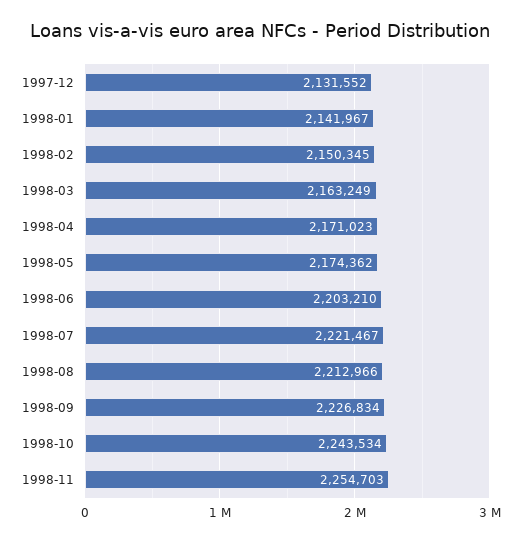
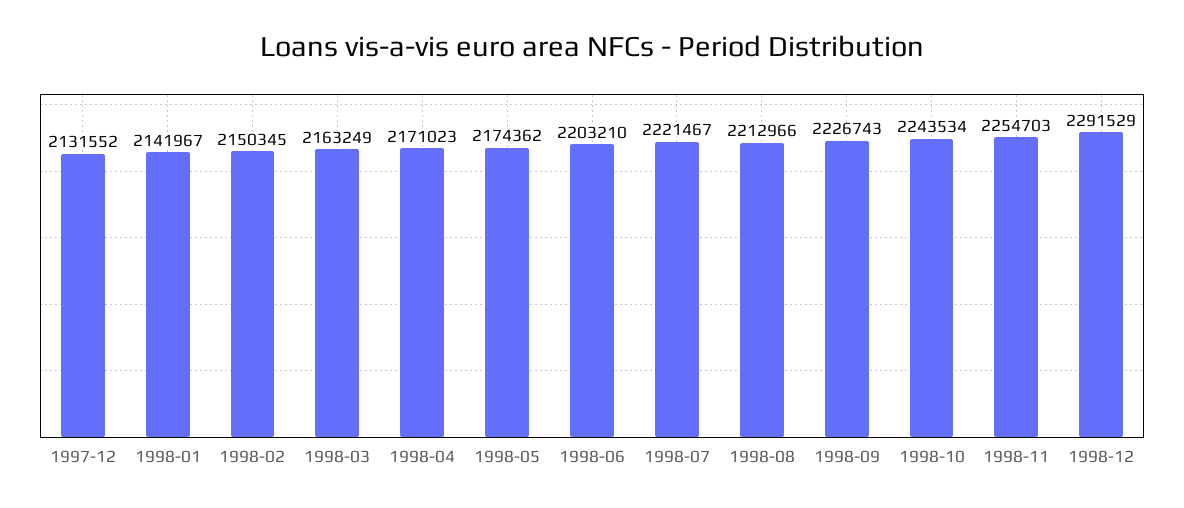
1998-09: 2226834 -> 2226743
1998-12: none -> 2291529

